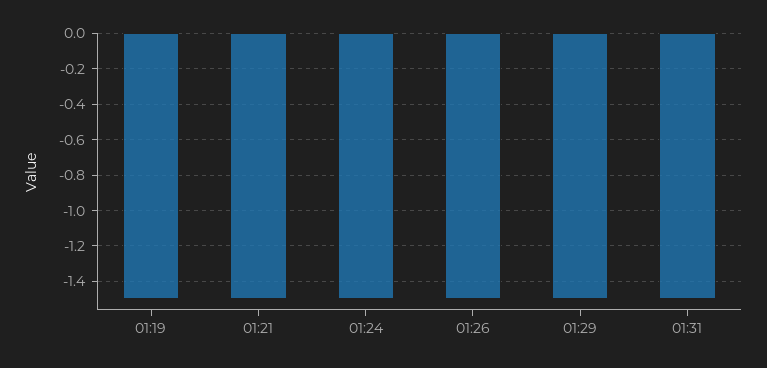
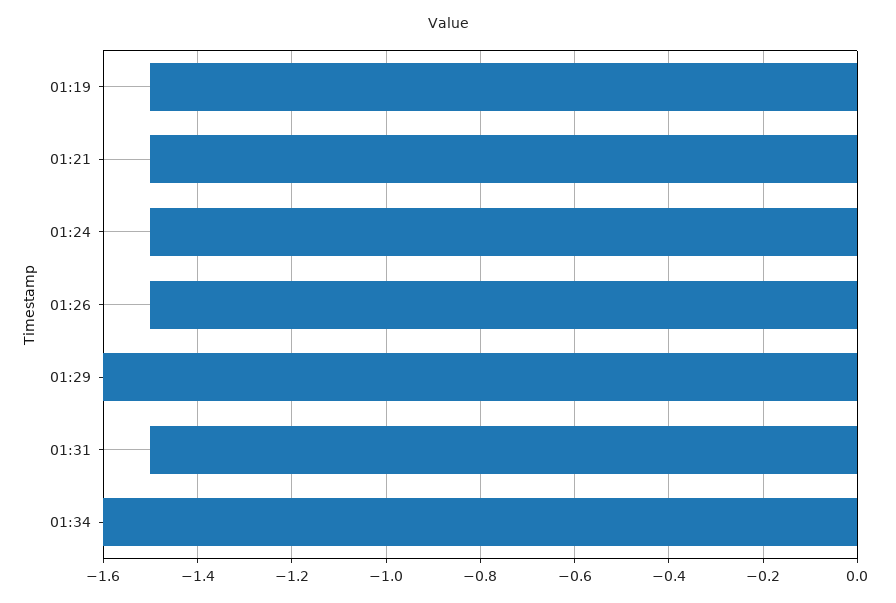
01:29: -1.5 -> -1.6
01:34: none -> -1.6

